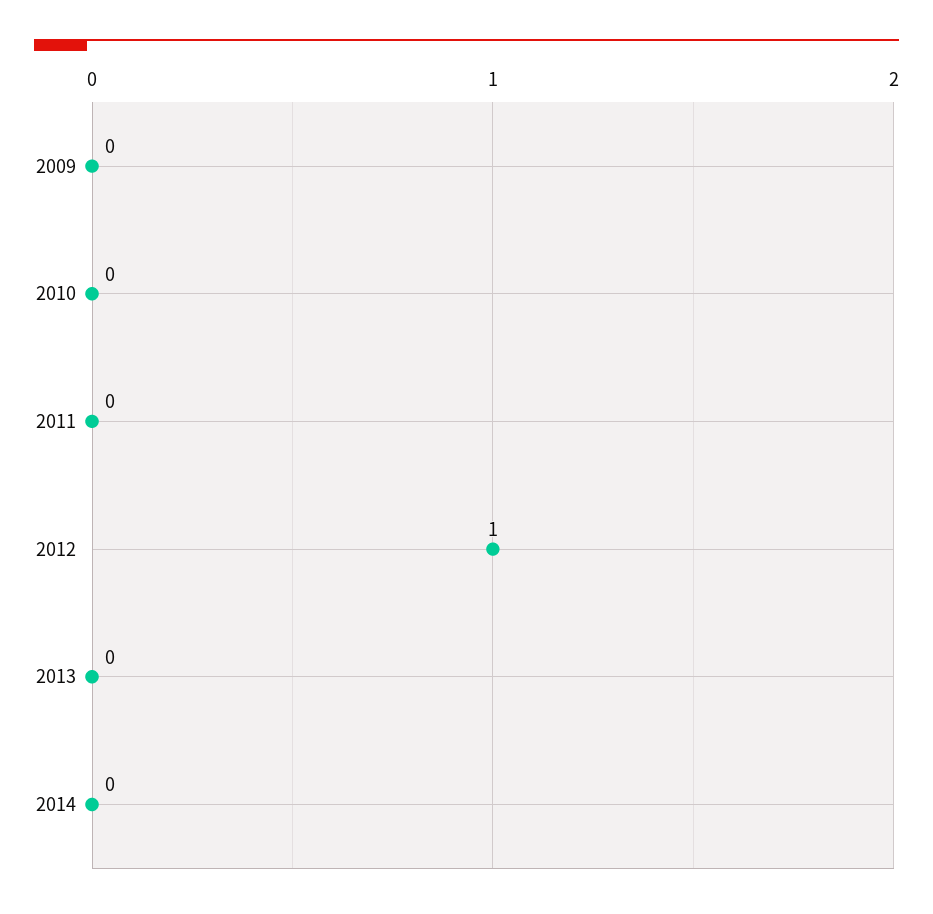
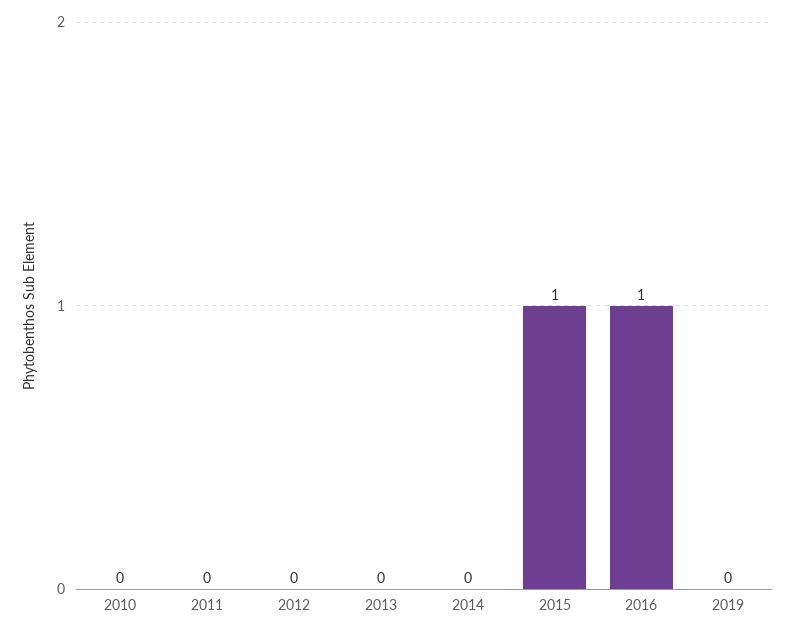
2009: 0 -> none
2012: 1 -> 0
2015: none -> 1
2016: none -> 1
2019: none -> 0

